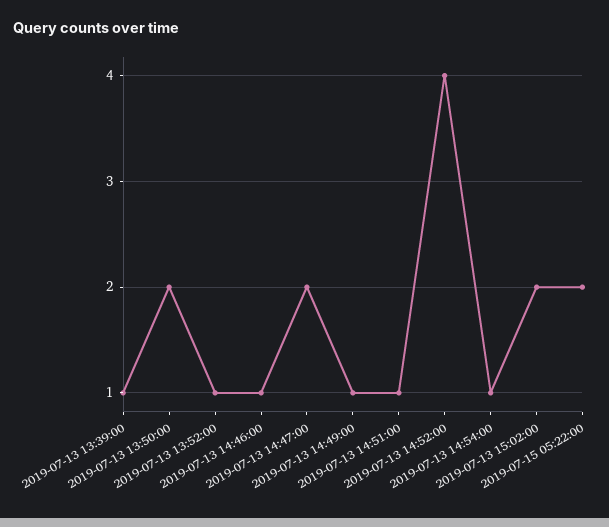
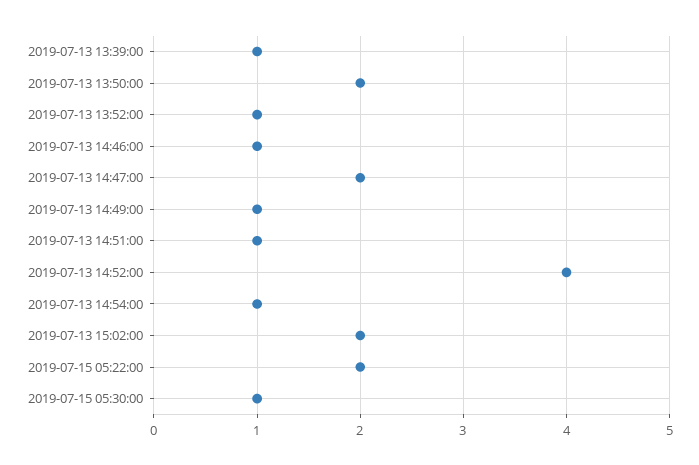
2019-07-15 05:30:00: none -> 1

